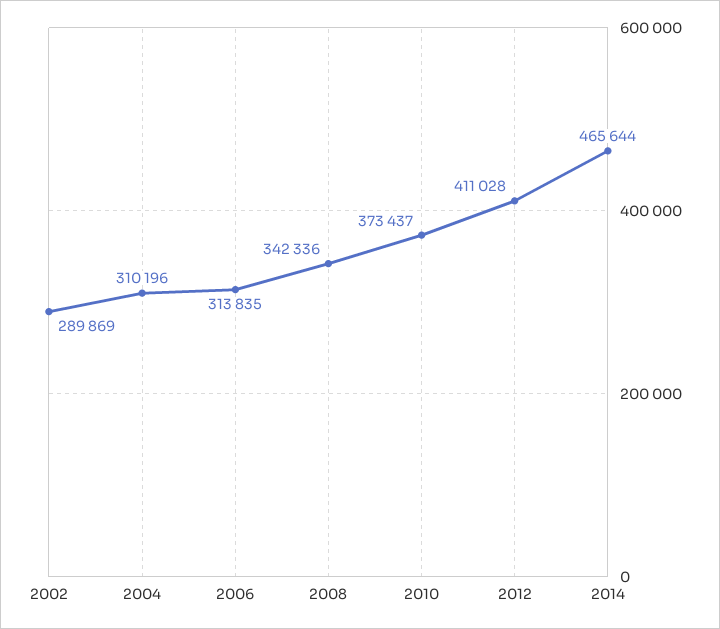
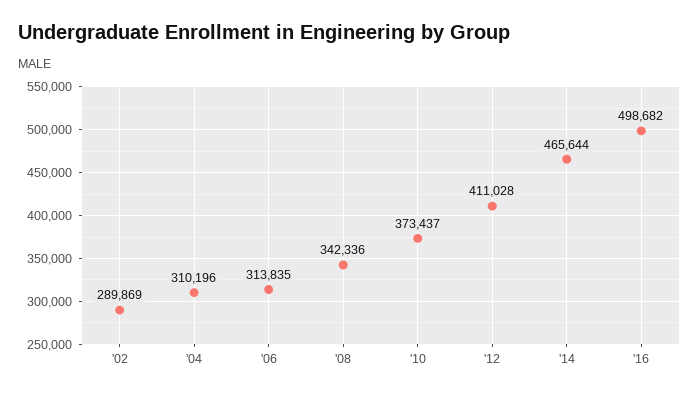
'16: none -> 498682

